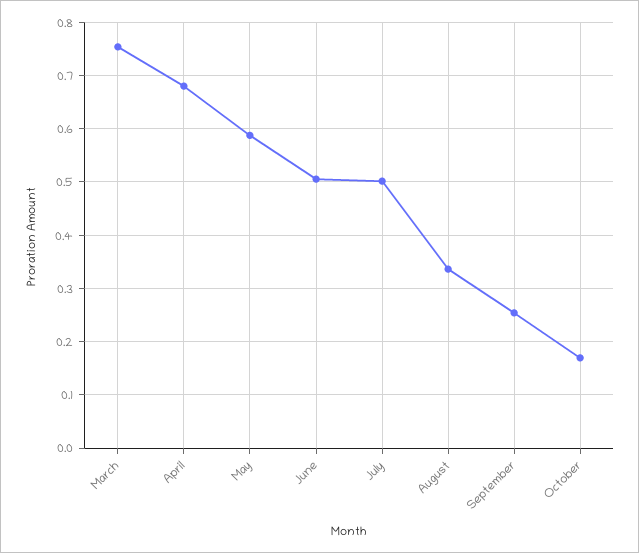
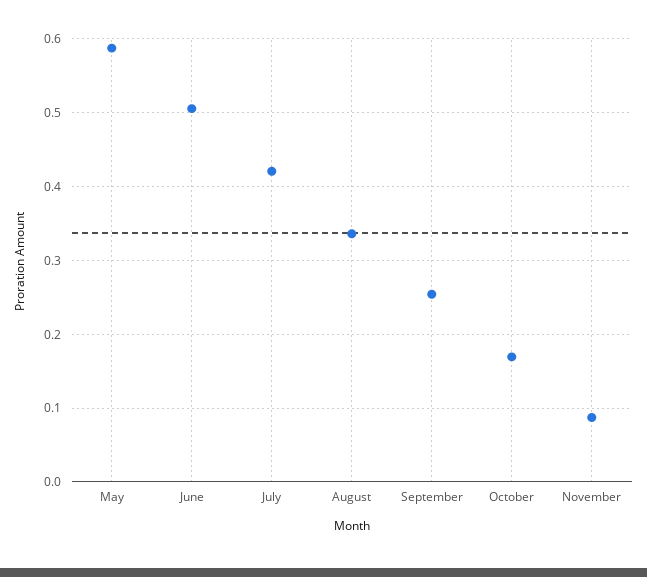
March: 0.76 -> none
April: 0.68 -> none
July: 0.5 -> 0.42
November: none -> 0.09

